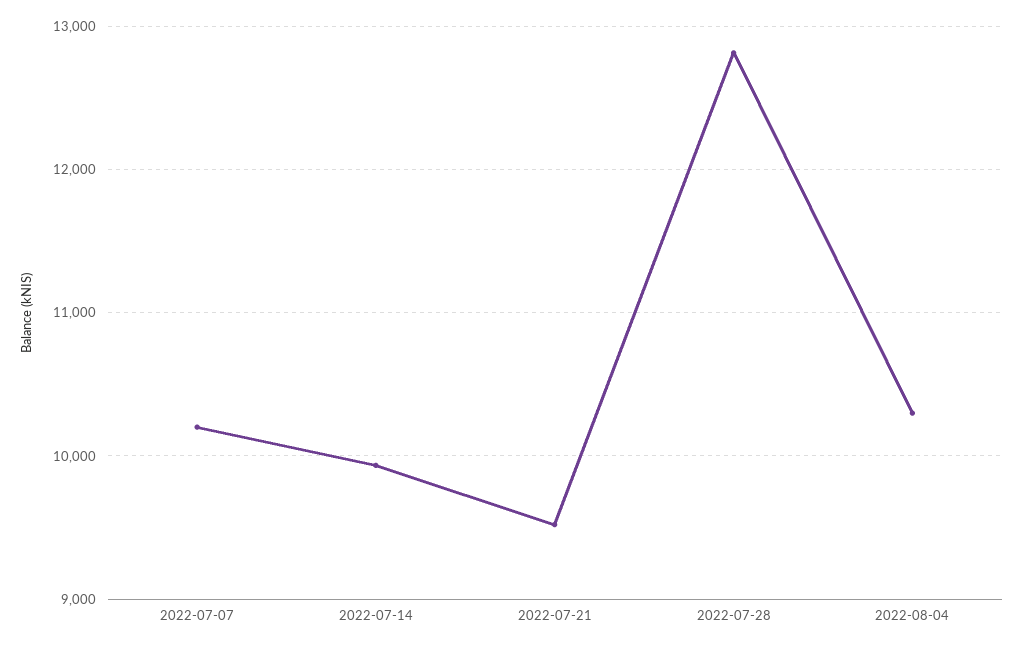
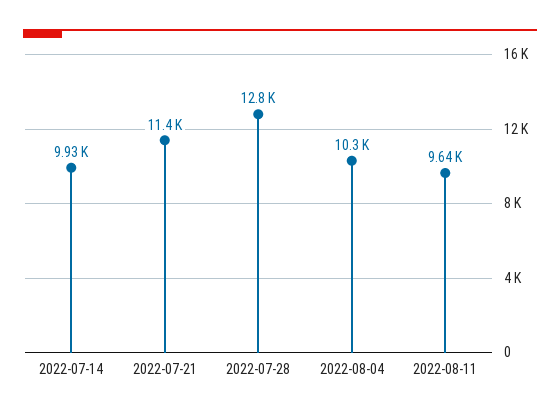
2022-07-07: 10200 -> none
2022-07-21: 9500 -> 11400
2022-08-11: none -> 9640

